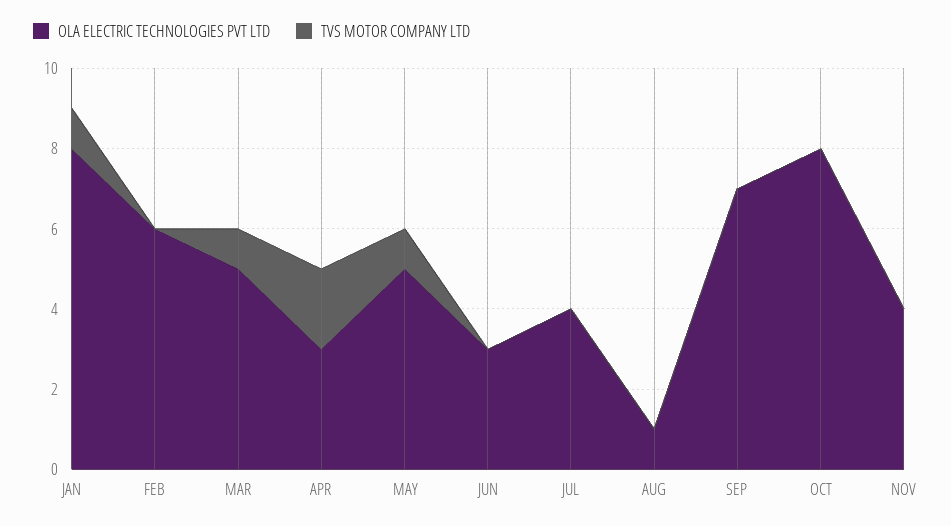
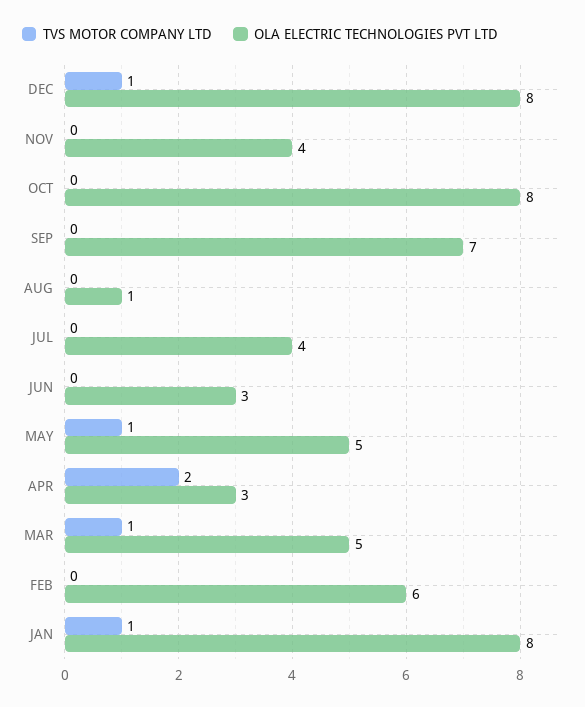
TVS MOTOR COMPANY LTD, DEC: none -> 1
OLA ELECTRIC TECHNOLOGIES PVT LTD, DEC: none -> 8

